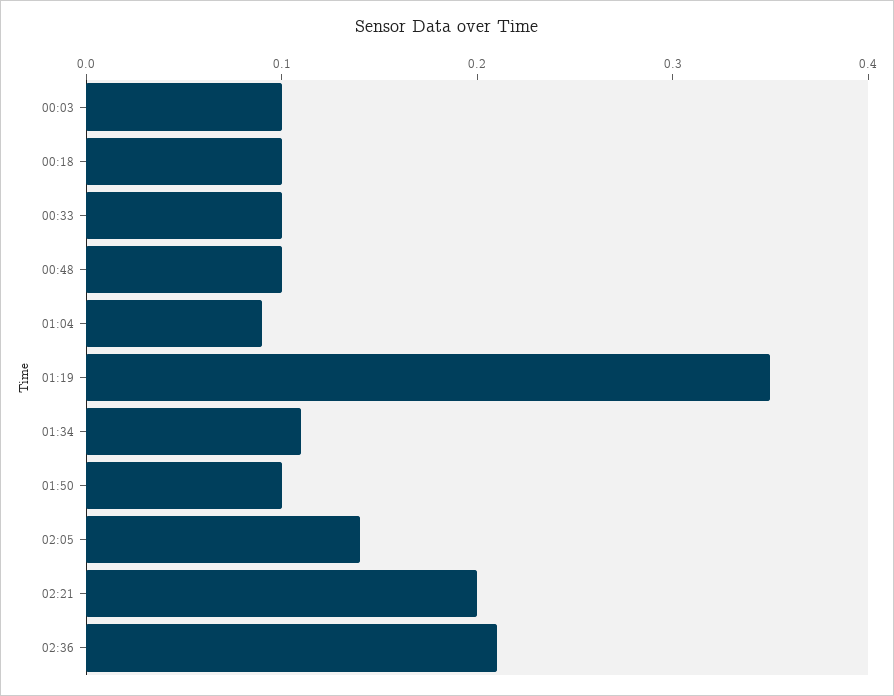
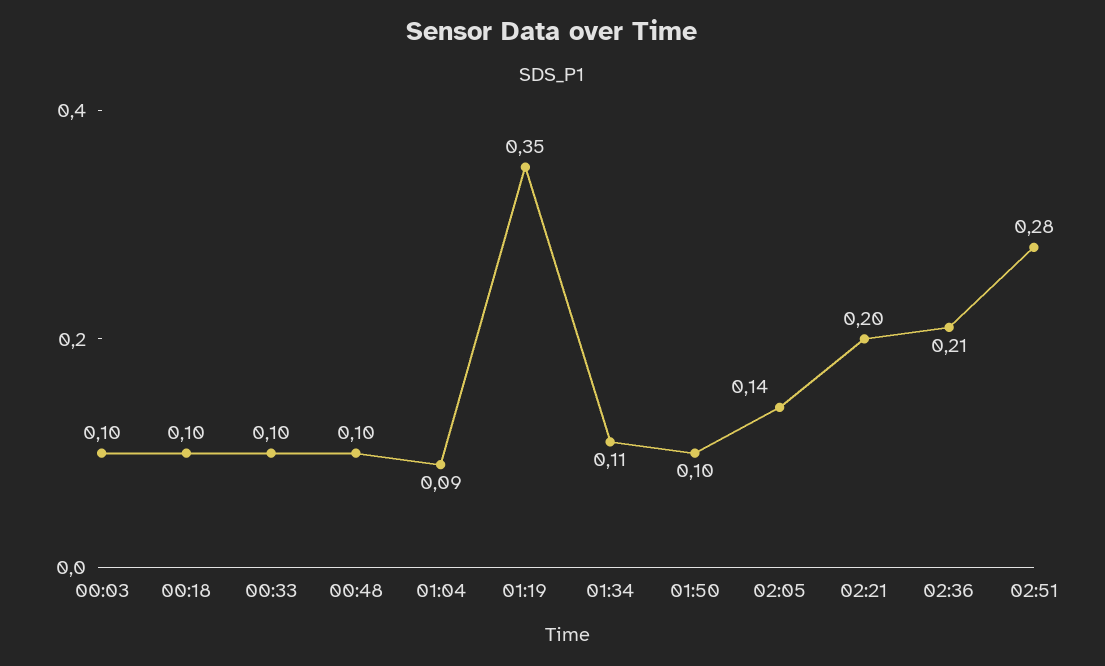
02:51: none -> 0.28

